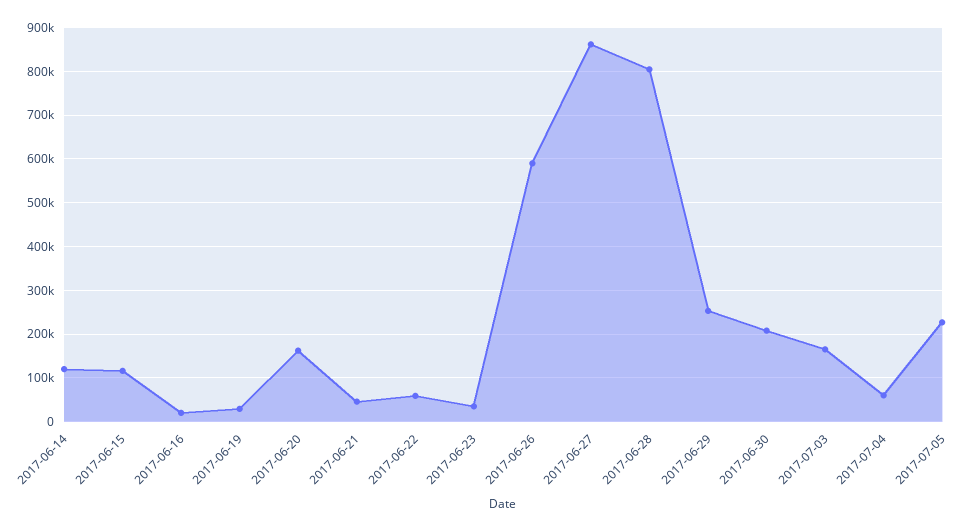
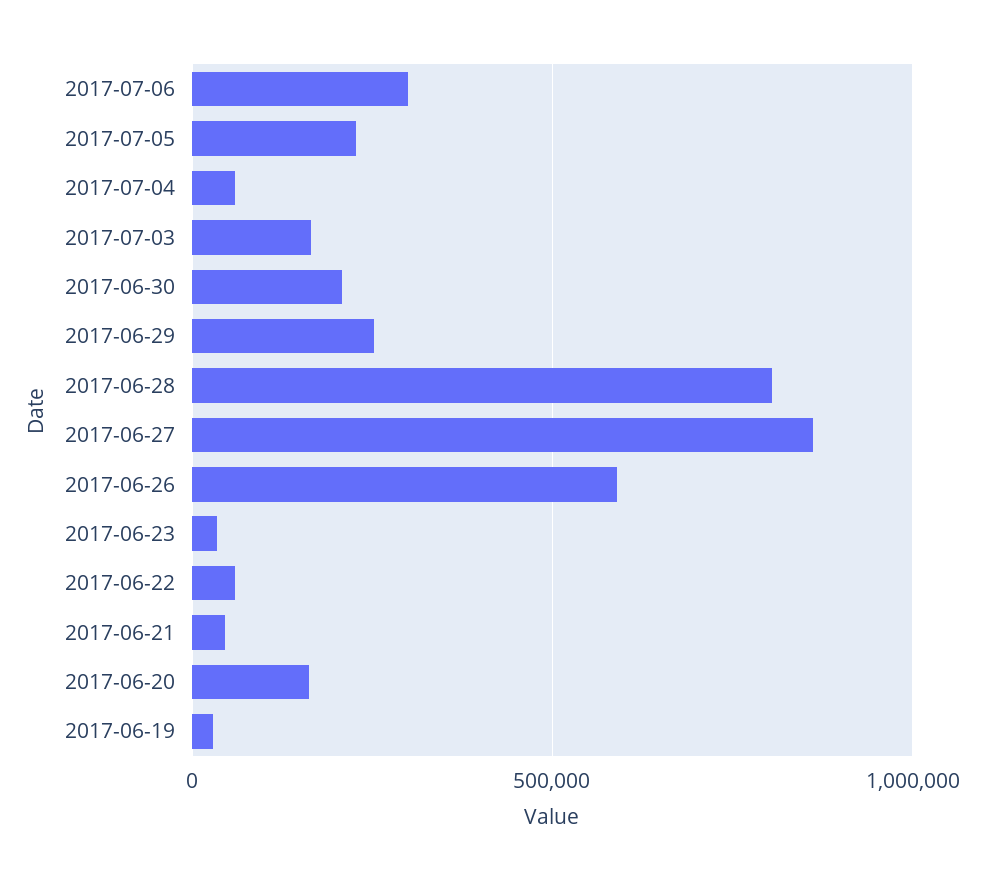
2017-06-14: 120000 -> none
2017-06-15: 120000 -> none
2017-06-16: 20000 -> none
2017-07-06: none -> 300000

